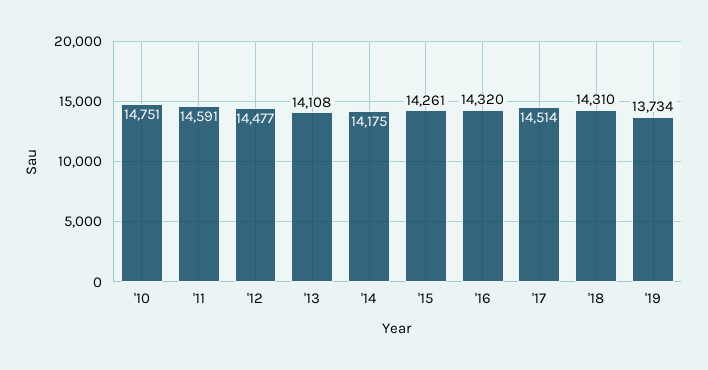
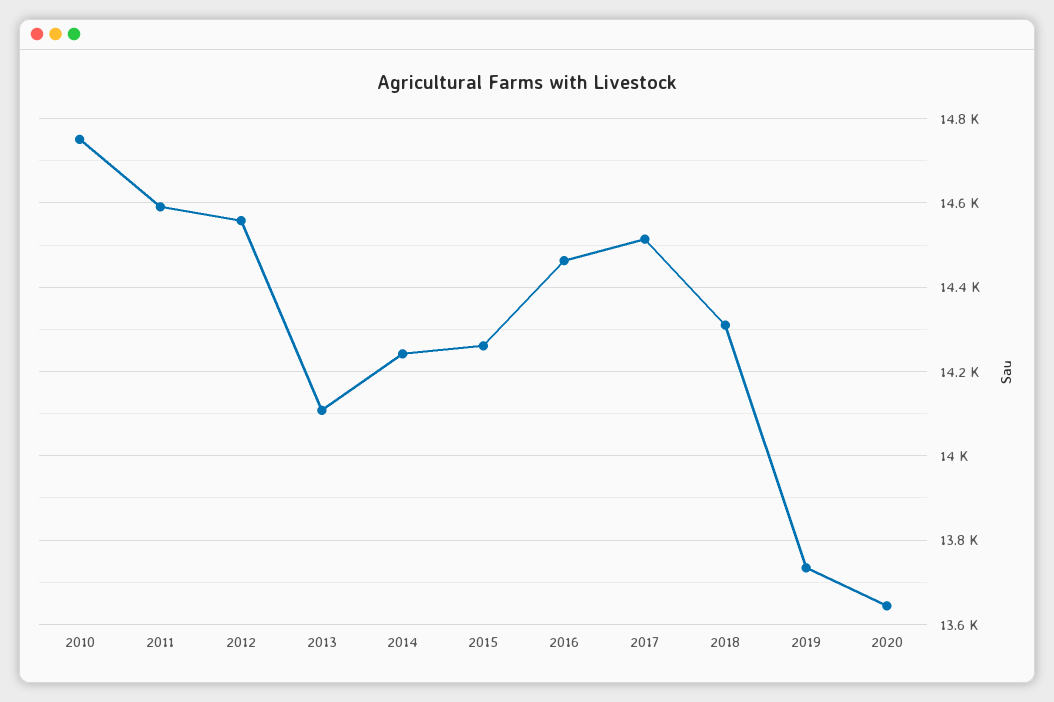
'12: 14477 -> 14560
'14: 14175 -> 14240
'16: 14320 -> 14460
2020: none -> 13640

